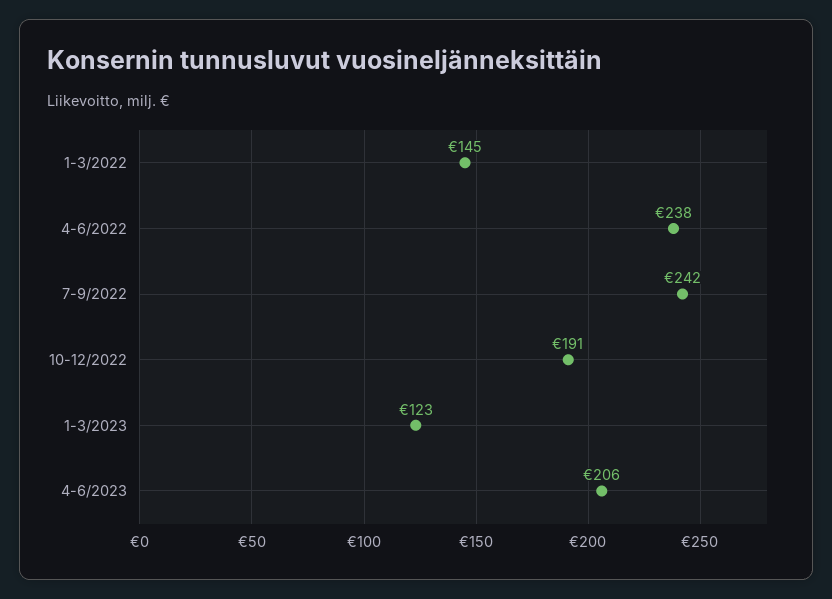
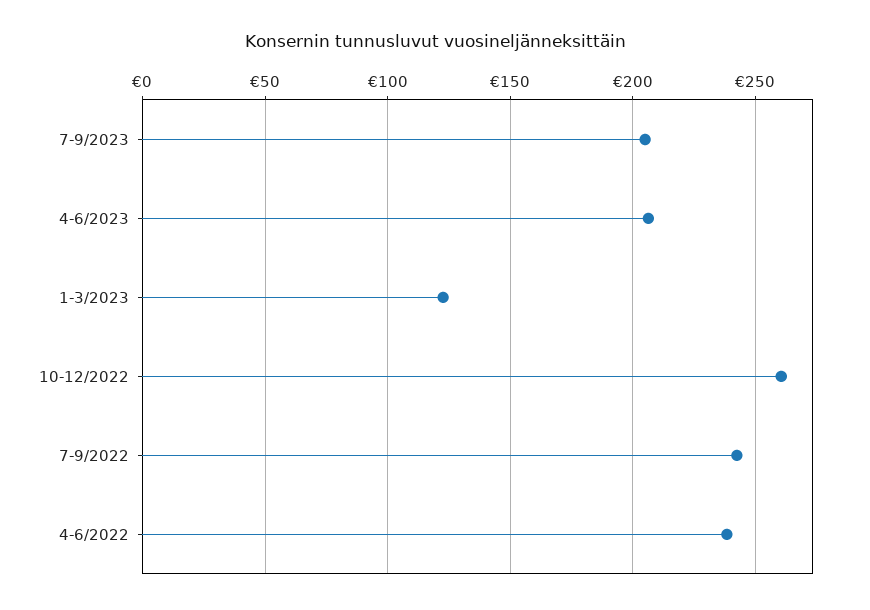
1-3/2022: 145 -> none
10-12/2022: 191 -> 260
7-9/2023: none -> 205

